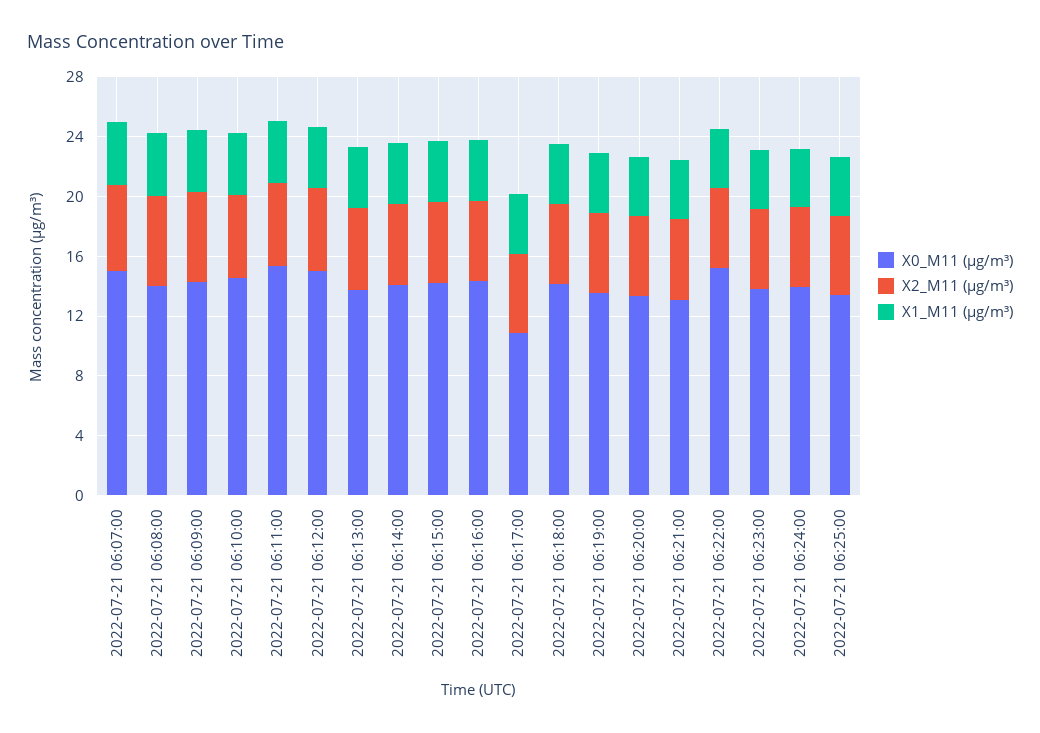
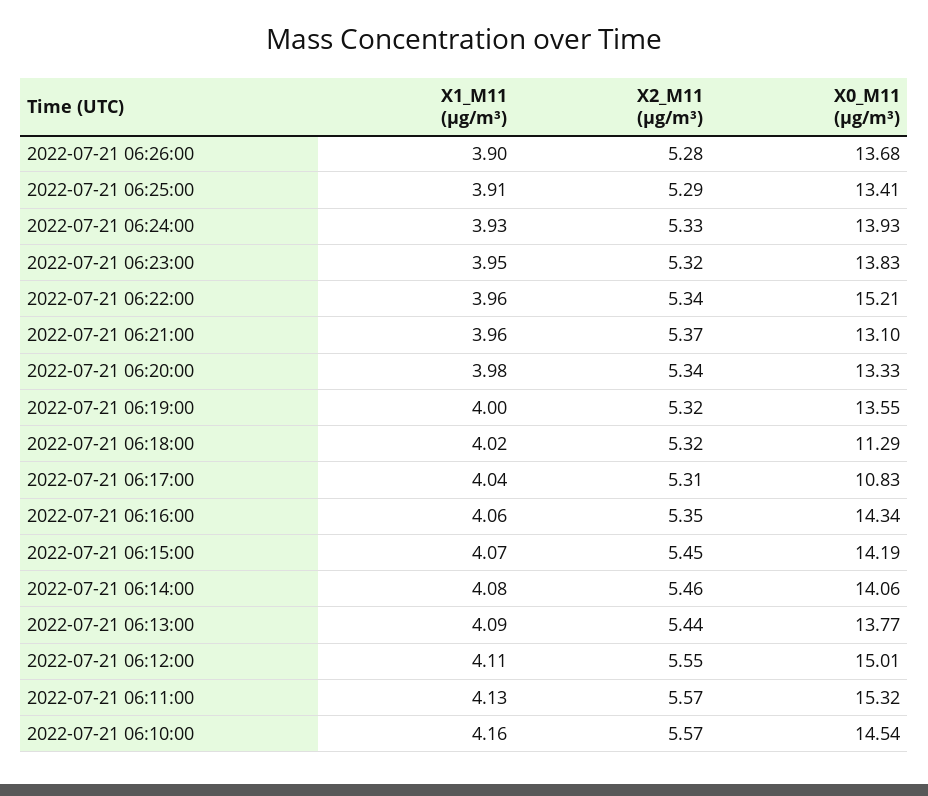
X0_M11 (μg/m³), 2022-07-21 06:07:00: 15 -> none
X2_M11 (μg/m³), 2022-07-21 06:07:00: 6 -> none
X1_M11 (μg/m³), 2022-07-21 06:07:00: 4 -> none
X0_M11 (μg/m³), 2022-07-21 06:08:00: 14 -> none
X2_M11 (μg/m³), 2022-07-21 06:08:00: 6 -> none
X1_M11 (μg/m³), 2022-07-21 06:08:00: 4 -> none
X0_M11 (μg/m³), 2022-07-21 06:09:00: 14 -> none
X2_M11 (μg/m³), 2022-07-21 06:09:00: 6 -> none
X1_M11 (μg/m³), 2022-07-21 06:09:00: 4 -> none
X0_M11 (μg/m³), 2022-07-21 06:18:00: 14 -> 11.29
X1_M11 (μg/m³), 2022-07-21 06:26:00: none -> 3.9
X2_M11 (μg/m³), 2022-07-21 06:26:00: none -> 5.28
X0_M11 (μg/m³), 2022-07-21 06:26:00: none -> 13.68

